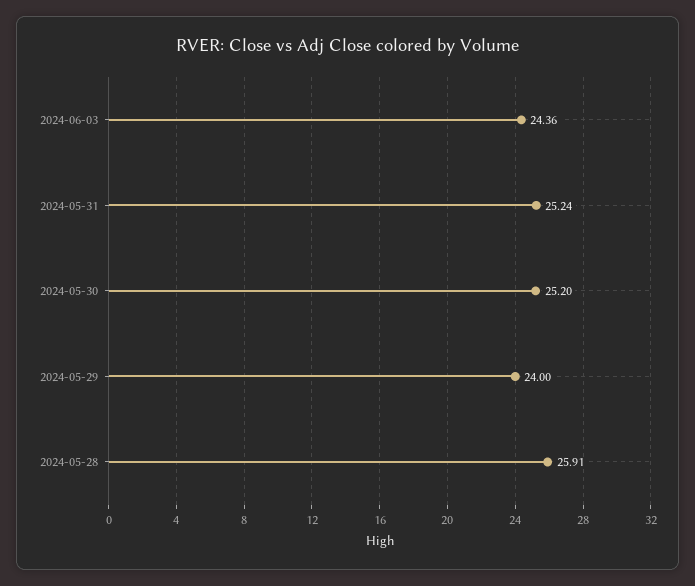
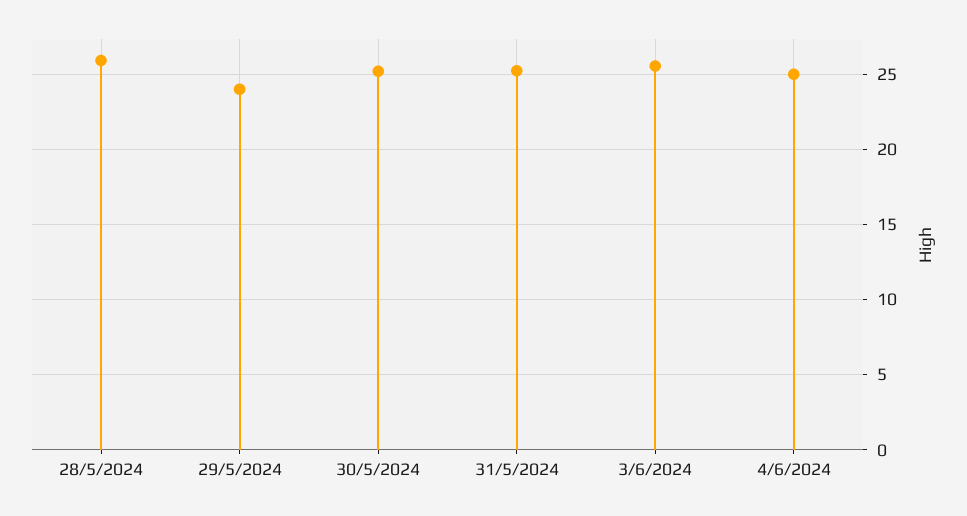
2024-06-03: 24.36 -> 25.5
4/6/2024: none -> 25

